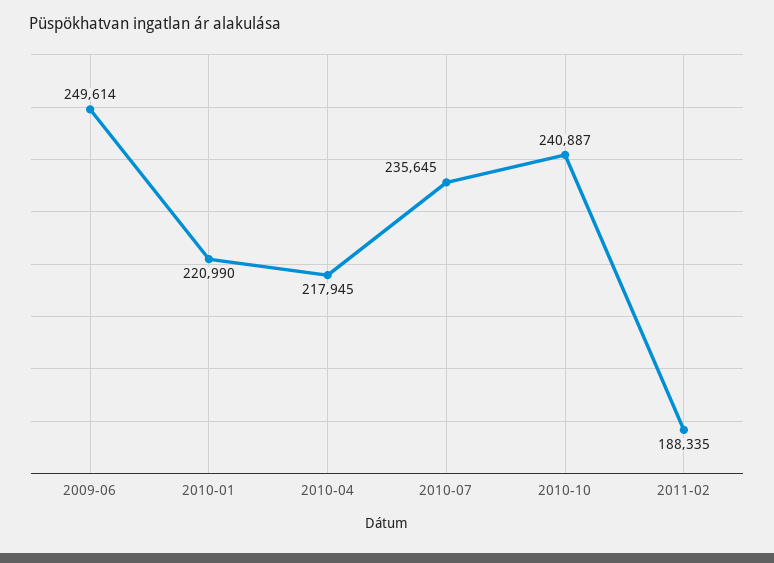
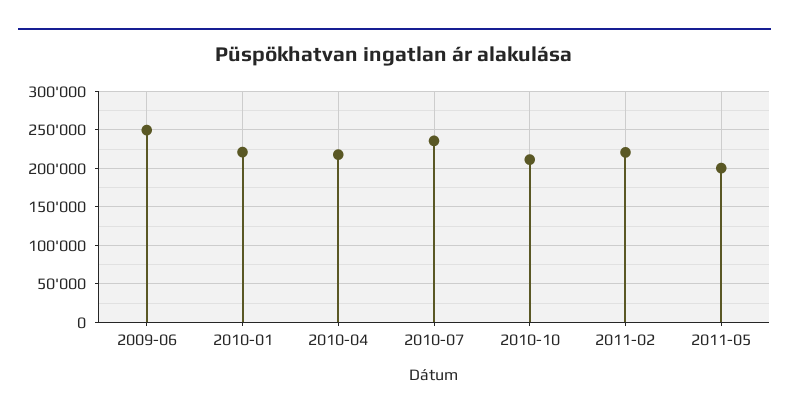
2010-10: 240887 -> 210000
2011-02: 188335 -> 220000
2011-05: none -> 200000

